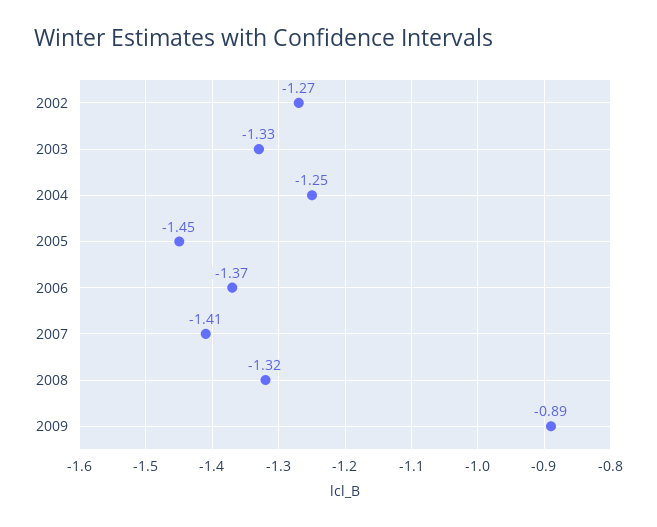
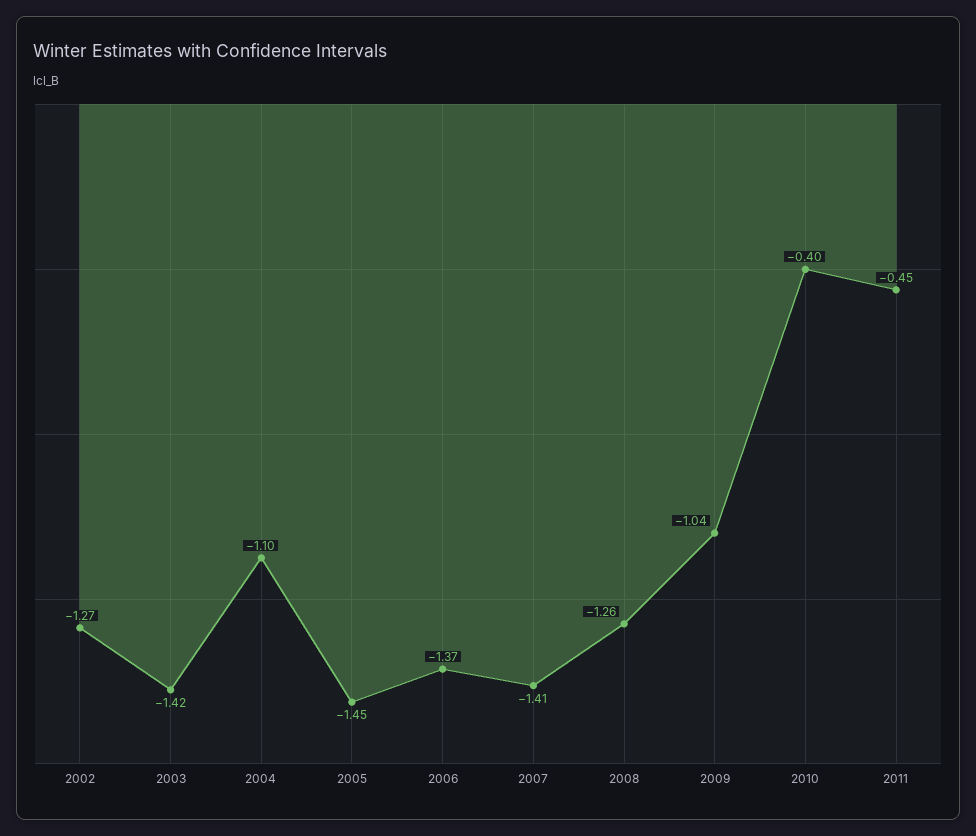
2003: -1.33 -> -1.42
2004: -1.25 -> -1.1
2008: -1.32 -> -1.26
2009: -0.89 -> -1.04
2010: none -> -0.4
2011: none -> -0.45

